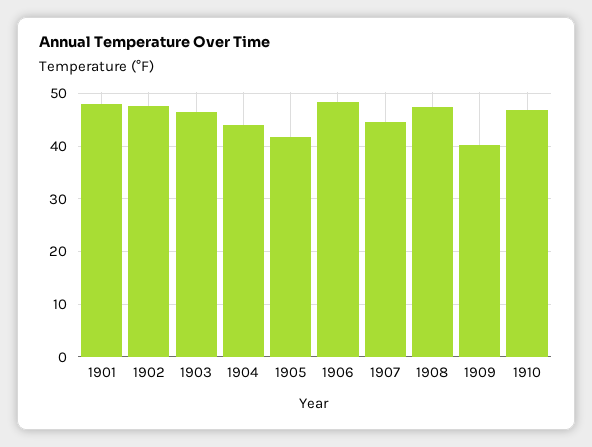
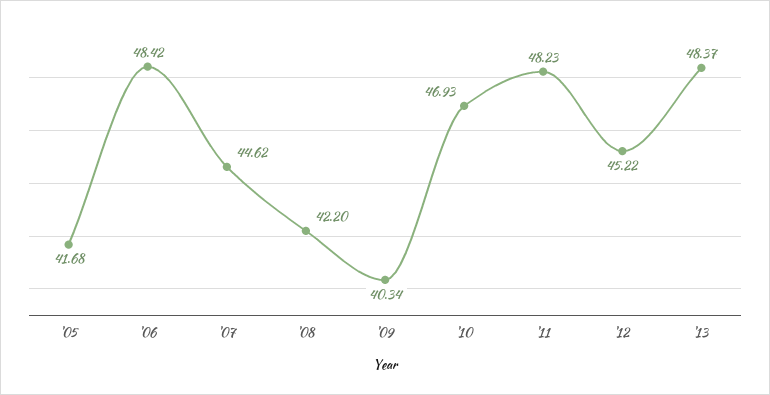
1901: 48 -> none
1902: 48 -> none
1903: 46 -> none
1904: 44 -> none
1908: 48 -> 42.2
'11: none -> 48.23
'12: none -> 45.22
'13: none -> 48.37

